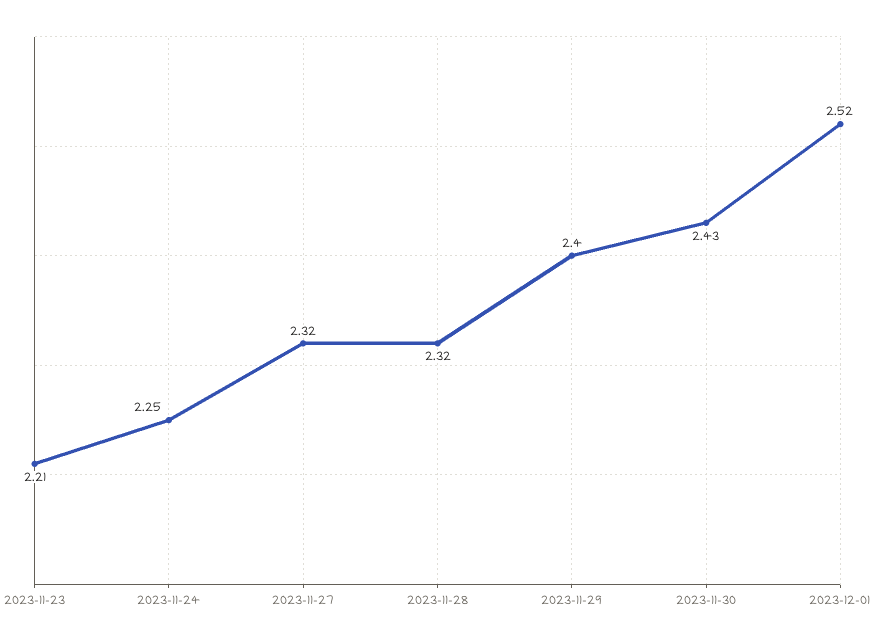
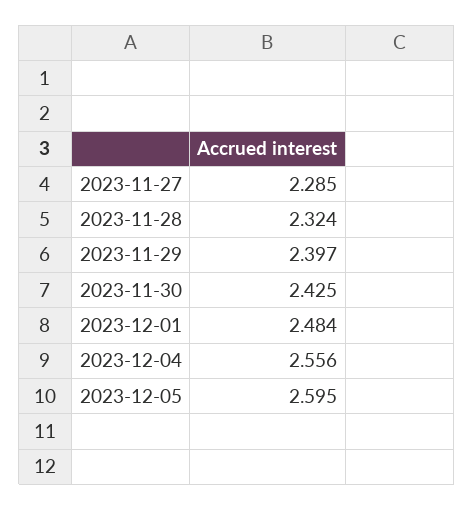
2023-11-23: 2.21 -> none
2023-11-24: 2.25 -> none
2023-11-27: 2.32 -> 2.285
2023-12-01: 2.52 -> 2.484
2023-12-04: none -> 2.556
2023-12-05: none -> 2.595

